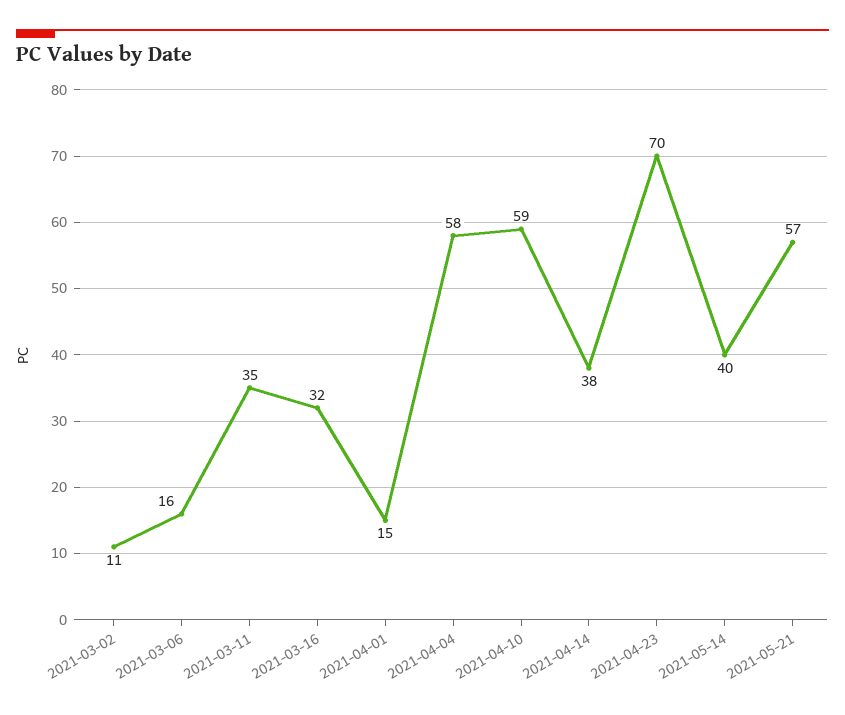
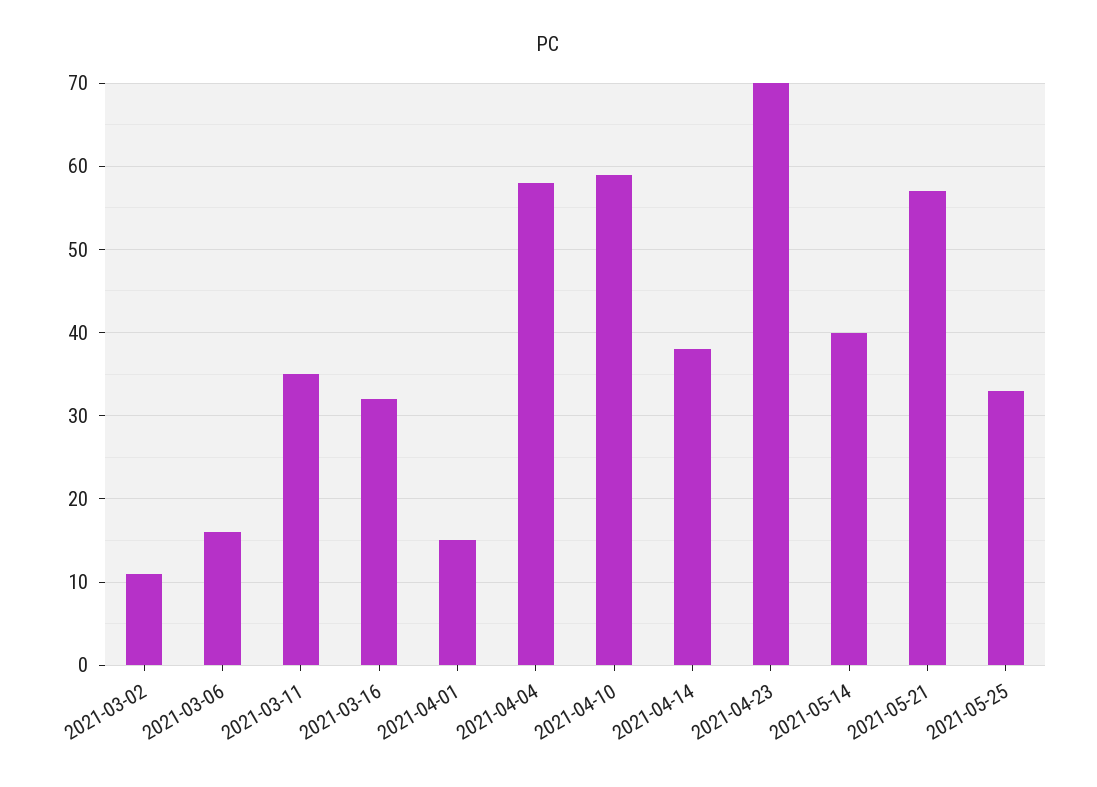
2021-05-25: none -> 33

